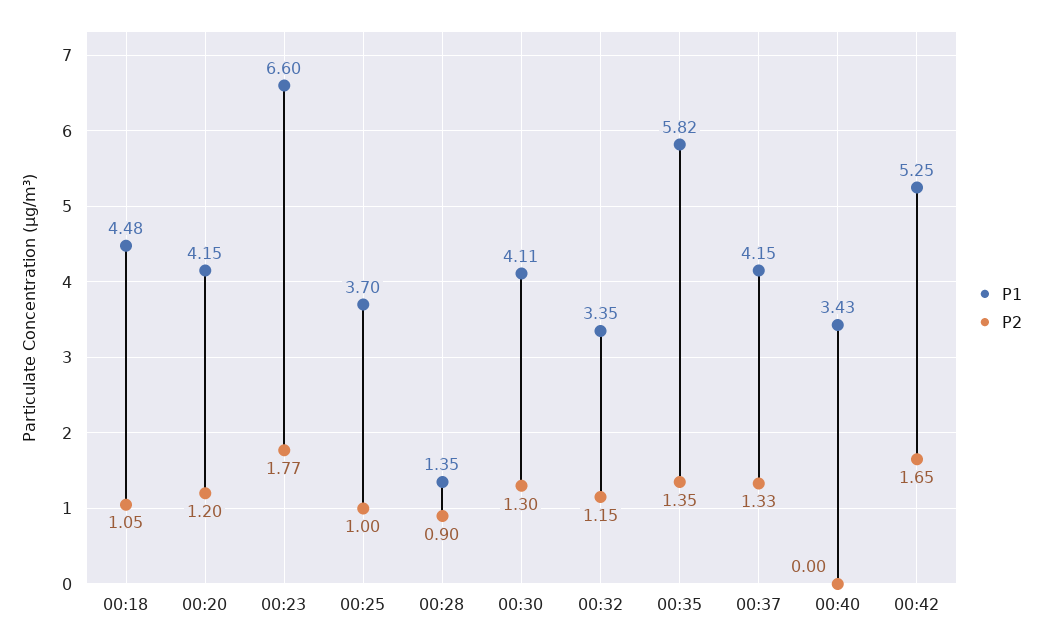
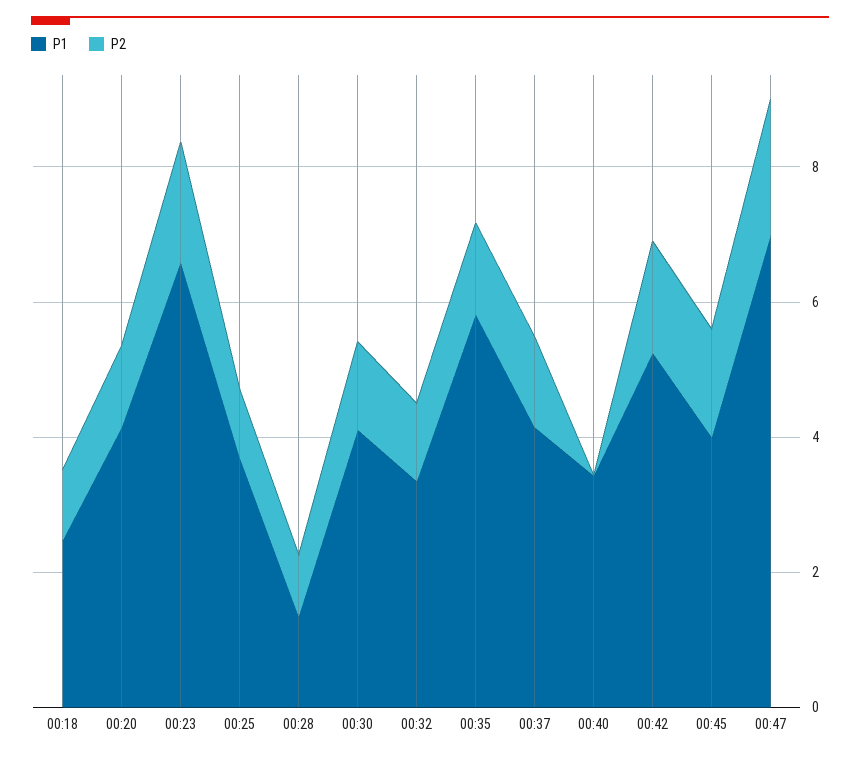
P1, 00:18: 4.48 -> 2.5
P1, 00:45: none -> 4
P2, 00:45: none -> 1.5
P1, 00:47: none -> 7
P2, 00:47: none -> 2

